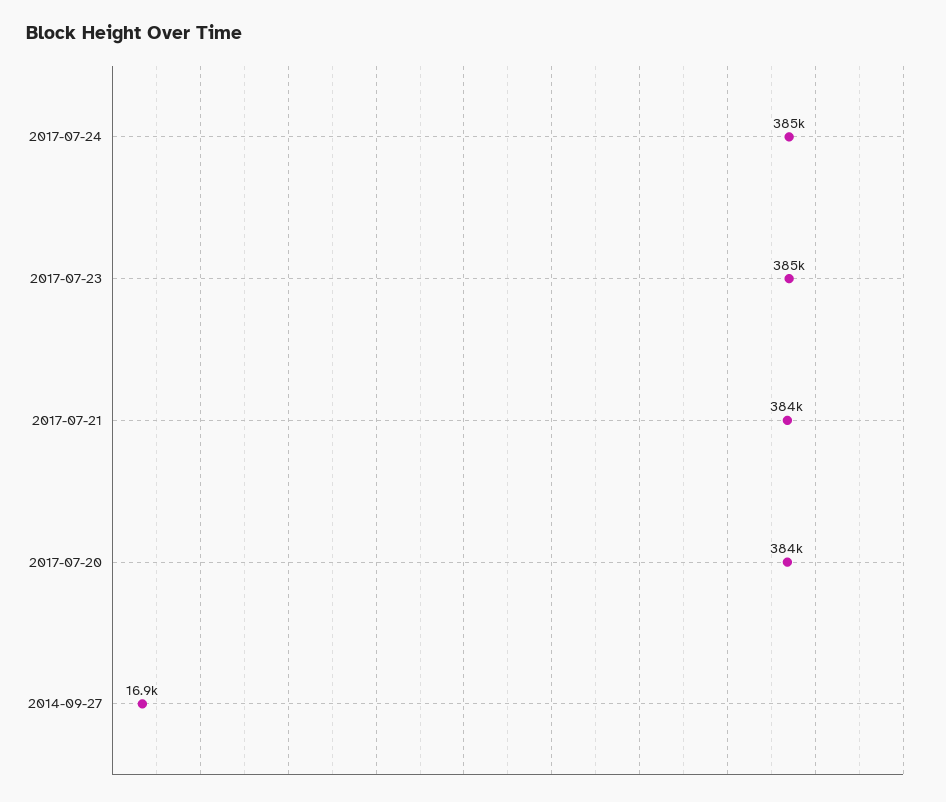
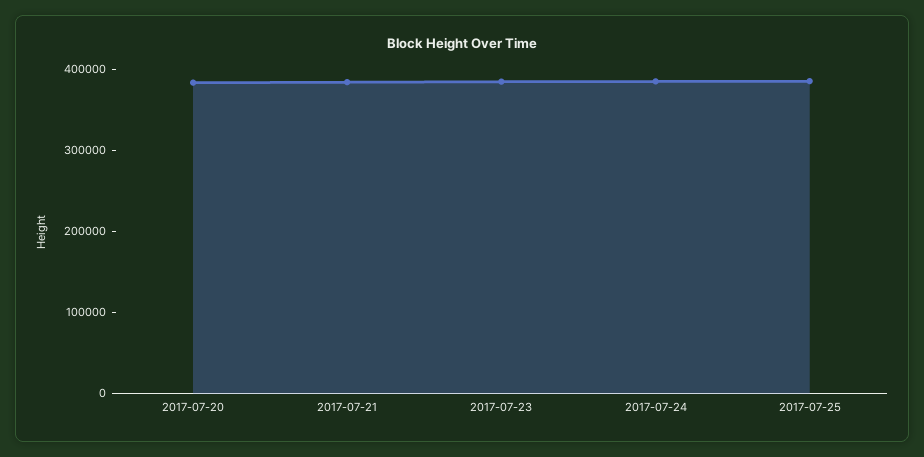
2014-09-27: 16900 -> none
2017-07-25: none -> 380000

